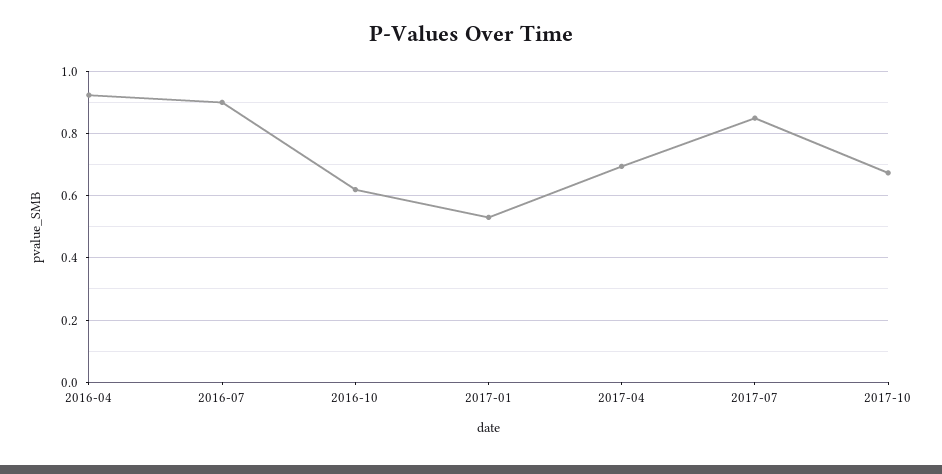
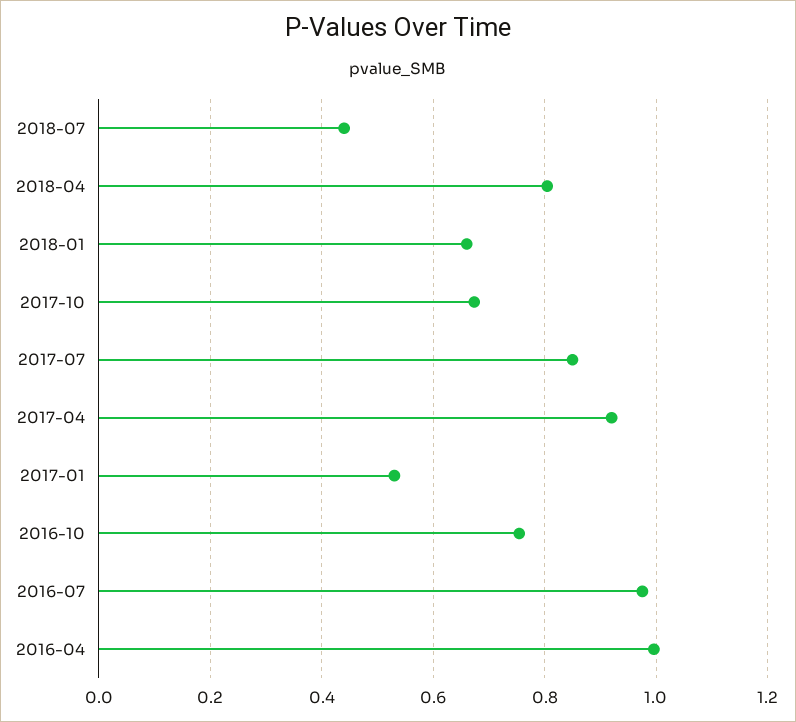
2016-04: 0.92 -> 1
2016-07: 0.9 -> 0.98
2016-10: 0.62 -> 0.76
2017-04: 0.7 -> 0.92
2018-07: none -> 0.44
2018-04: none -> 0.8
2018-01: none -> 0.66

